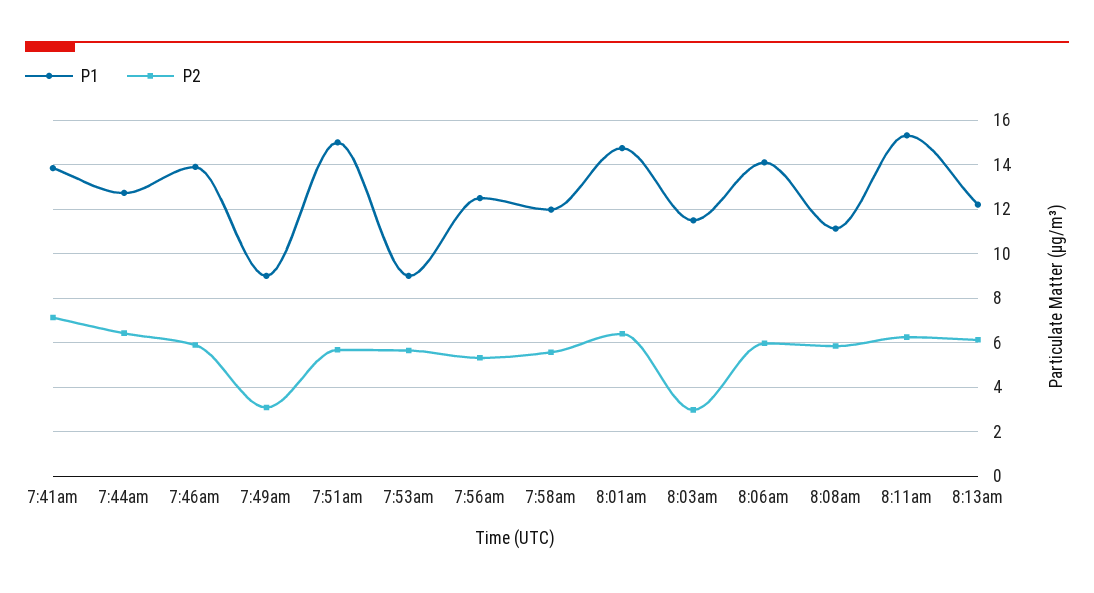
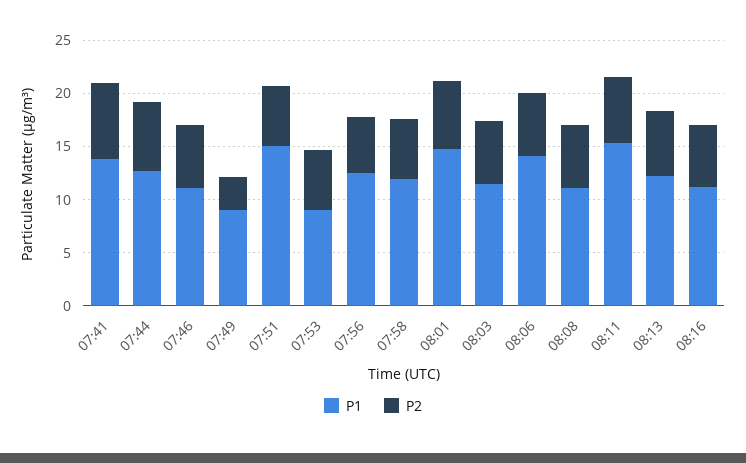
P1, 7:46am: 14 -> 11
P2, 8:03am: 3 -> 6
P1, 08:16: none -> 11
P2, 08:16: none -> 6

